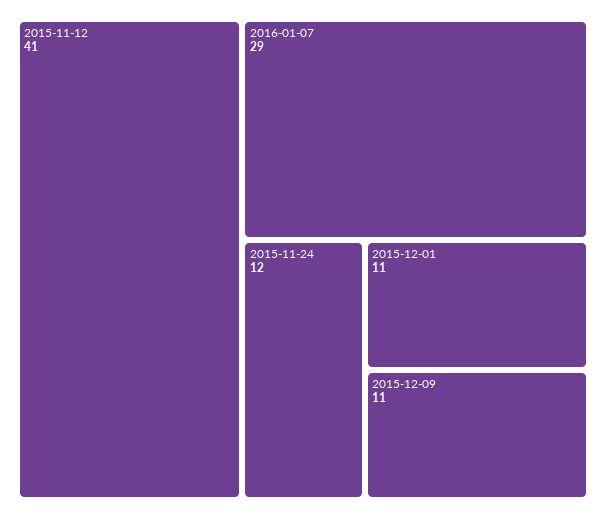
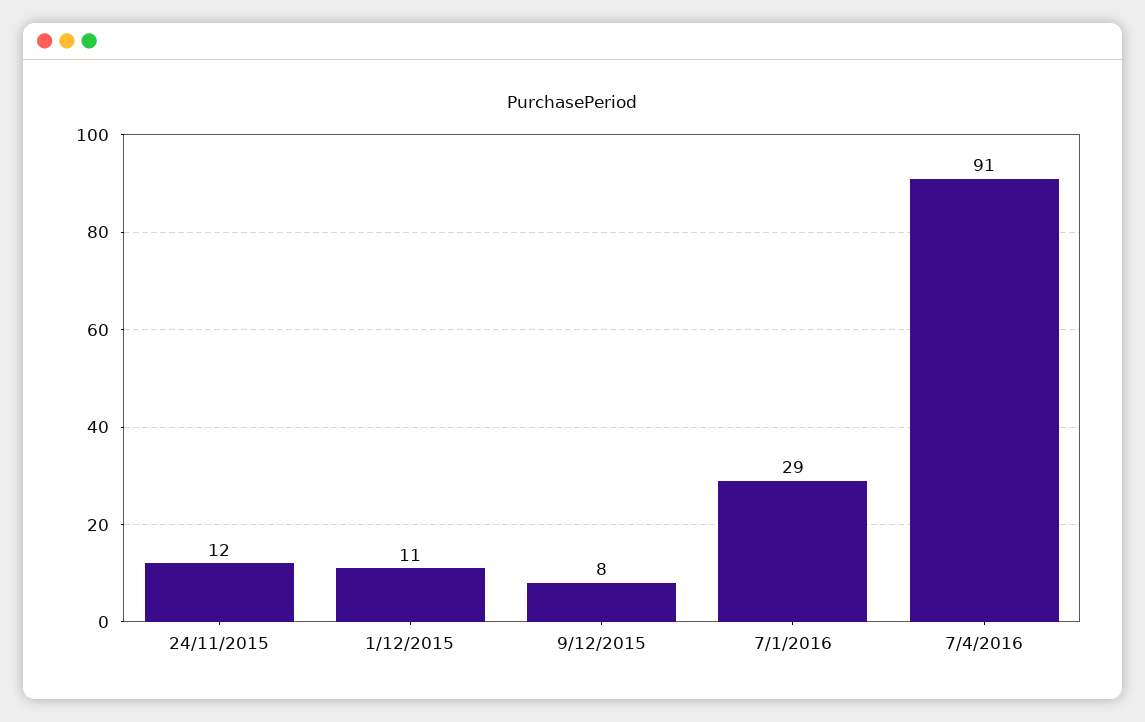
2015-11-12: 41 -> none
2015-12-09: 11 -> 8
7/4/2016: none -> 91

